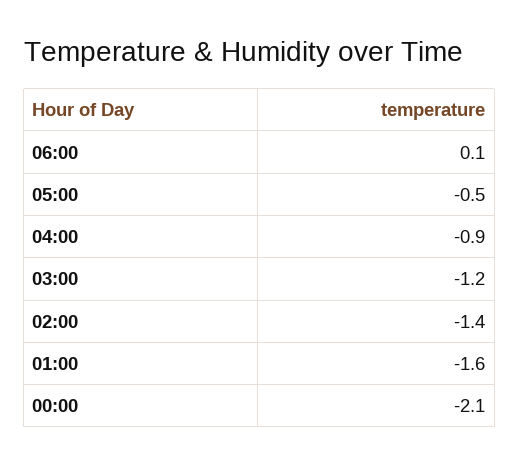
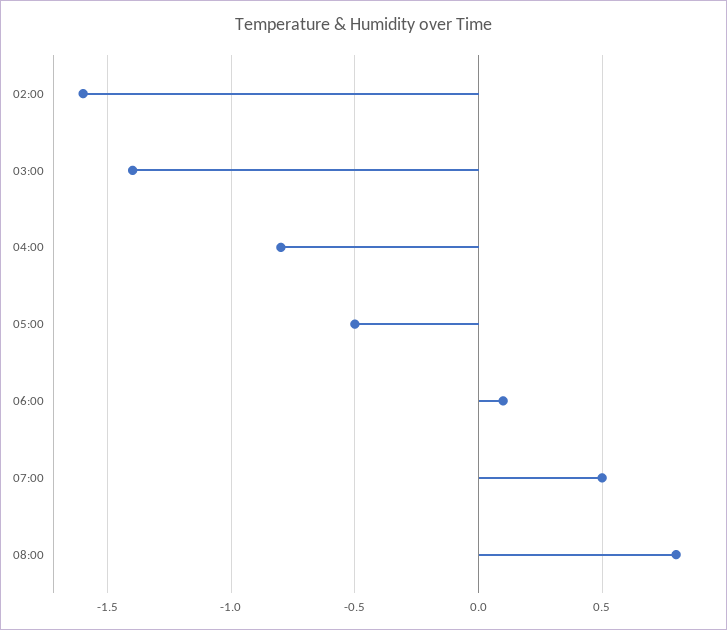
04:00: -0.9 -> -0.8
03:00: -1.2 -> -1.4
02:00: -1.4 -> -1.6
01:00: -1.6 -> none
00:00: -2.1 -> none
07:00: none -> 0.5
08:00: none -> 0.8

